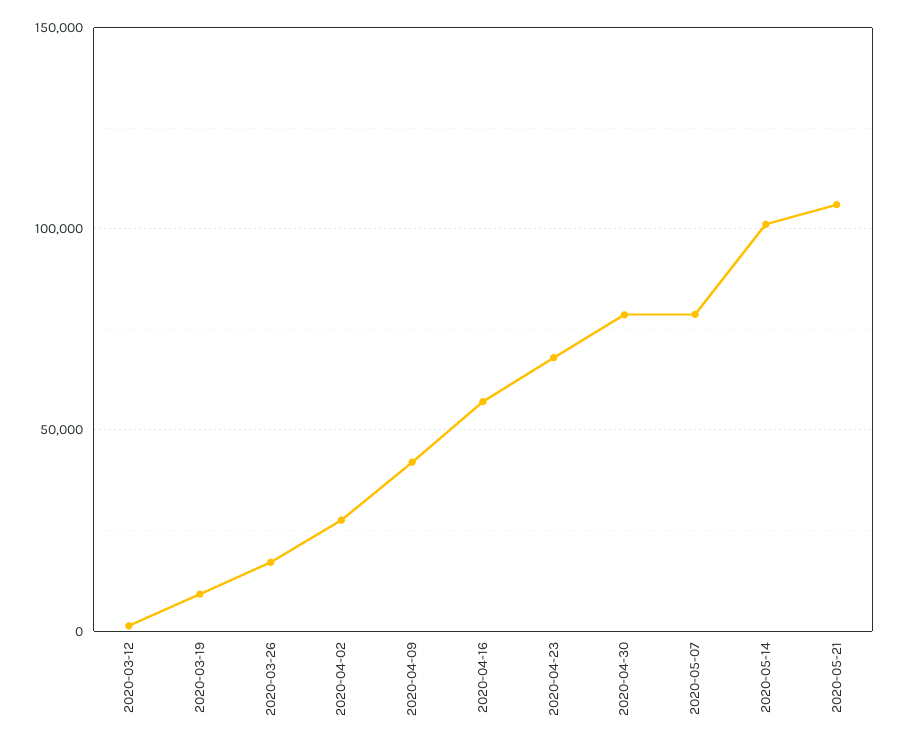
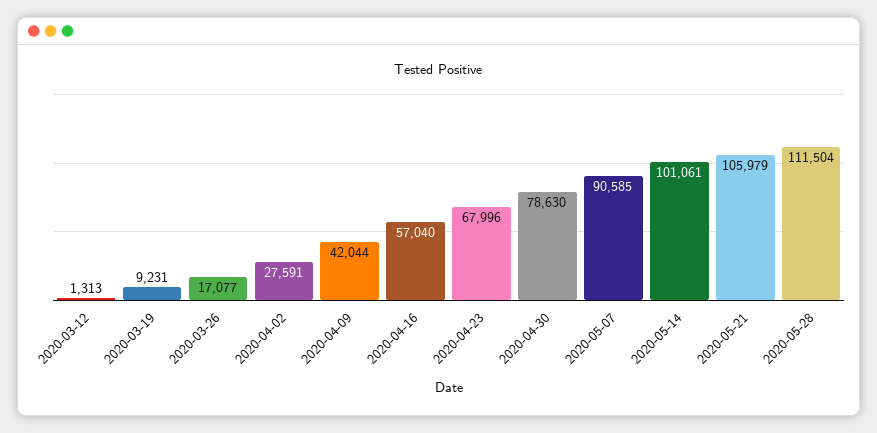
2020-05-07: 80000 -> 90585
2020-05-28: none -> 111504

